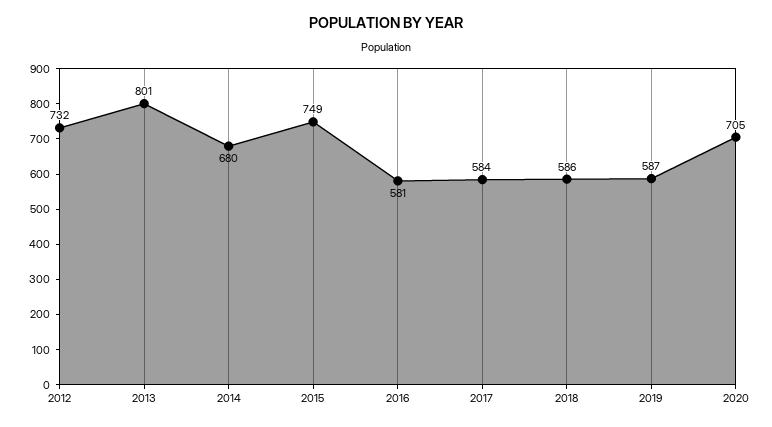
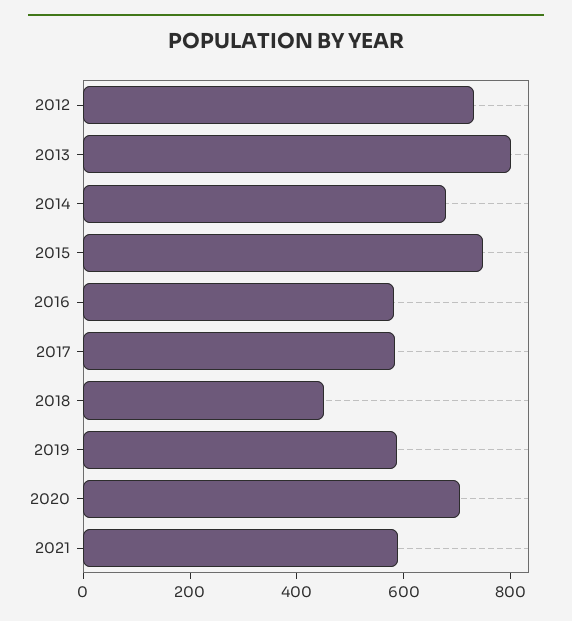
2018: 586 -> 450
2021: none -> 600

